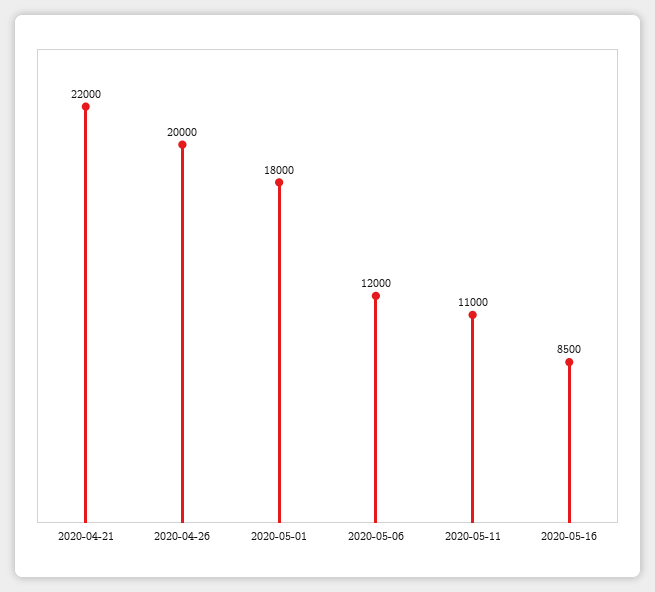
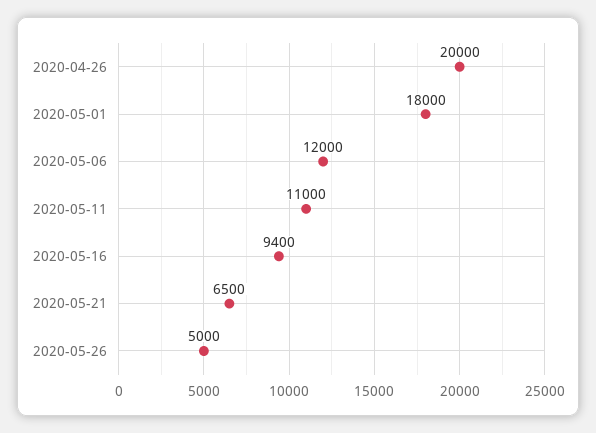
2020-04-21: 22000 -> none
2020-05-16: 8500 -> 9400
2020-05-21: none -> 6500
2020-05-26: none -> 5000

